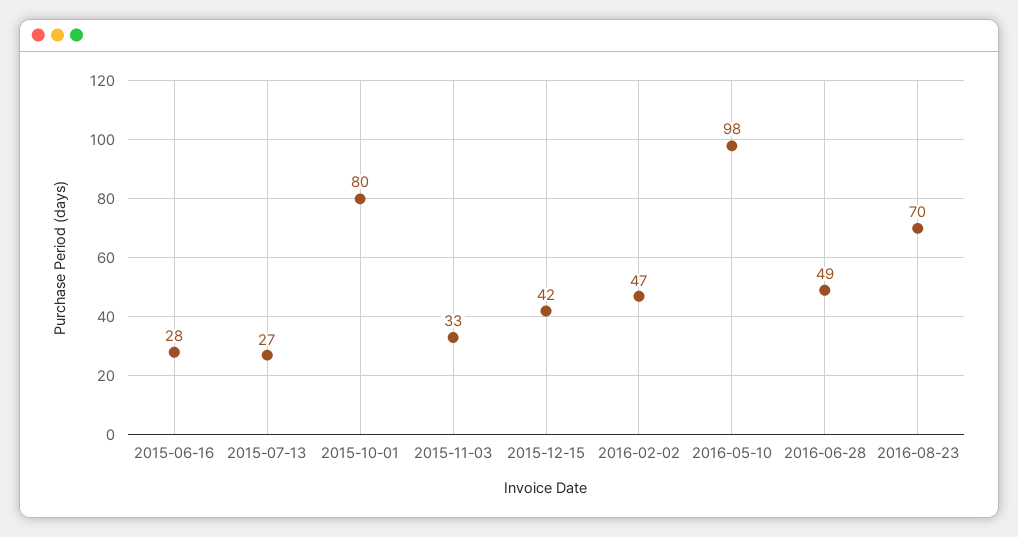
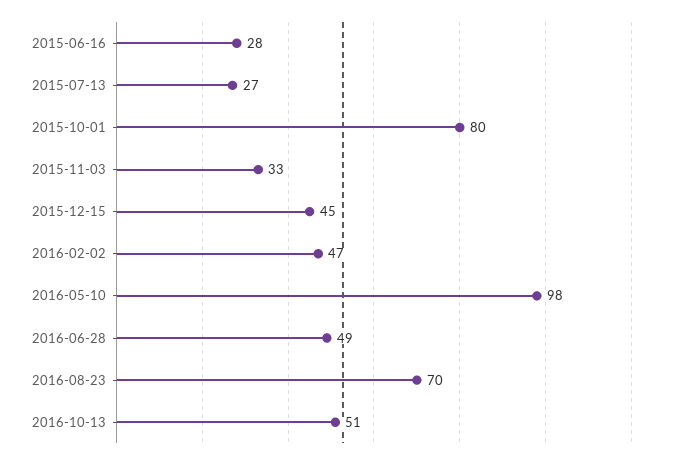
2015-12-15: 42 -> 45
2016-10-13: none -> 51

